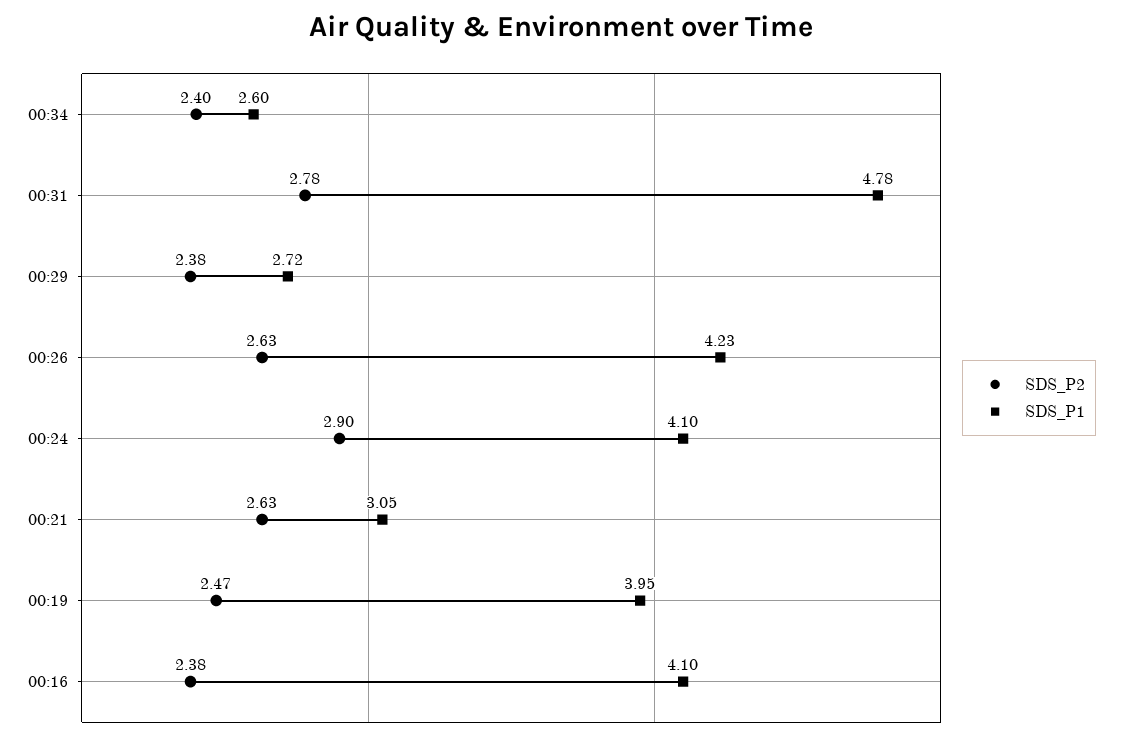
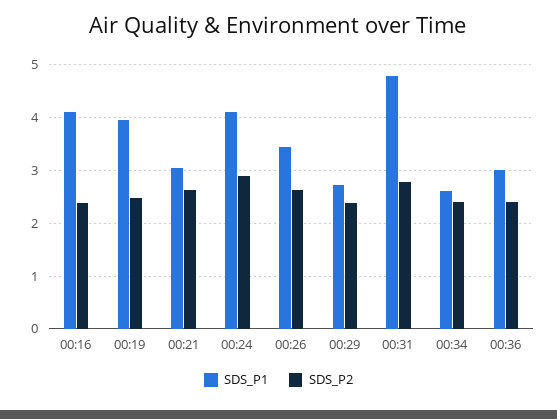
SDS_P1, 00:26: 4.23 -> 3.4
SDS_P1, 00:36: none -> 3
SDS_P2, 00:36: none -> 2.4

